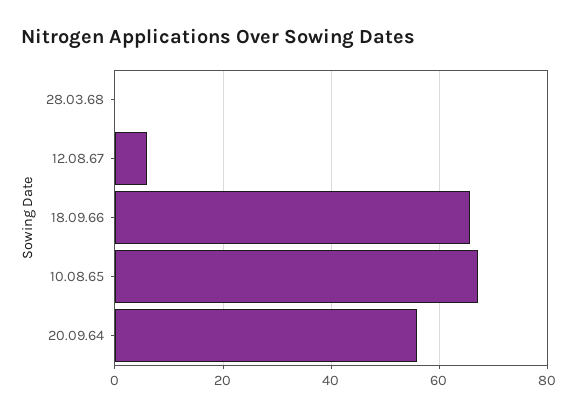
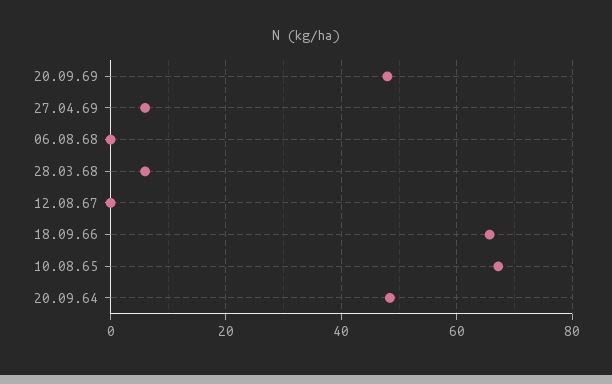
28.03.68: 0 -> 6
12.08.67: 6 -> 0
20.09.64: 56 -> 48
20.09.69: none -> 48
27.04.69: none -> 6
06.08.68: none -> 0

